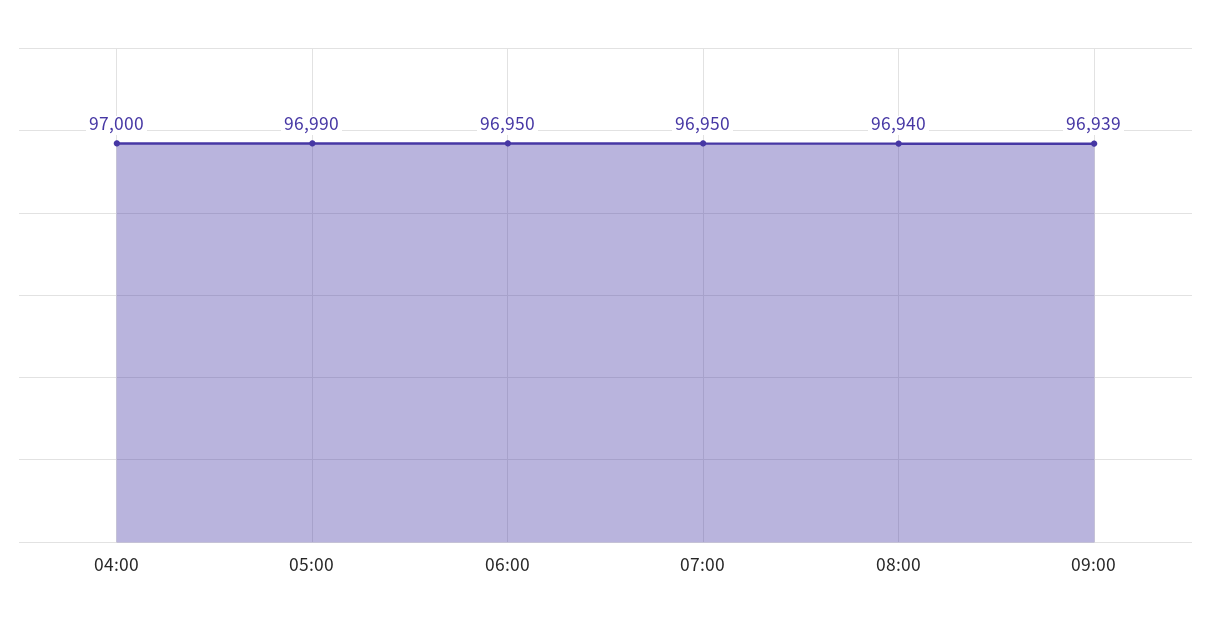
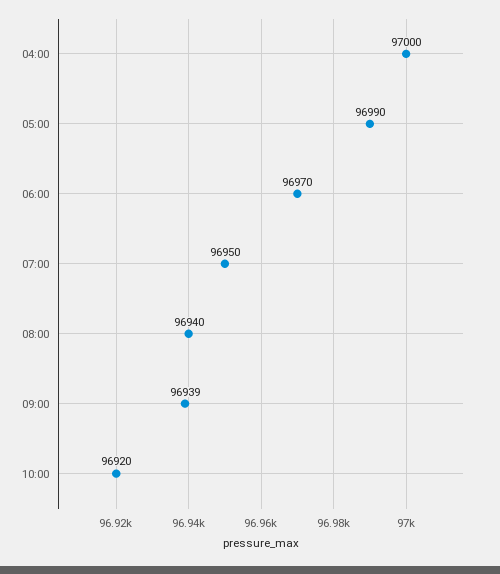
06:00: 96950 -> 96970
10:00: none -> 96920

